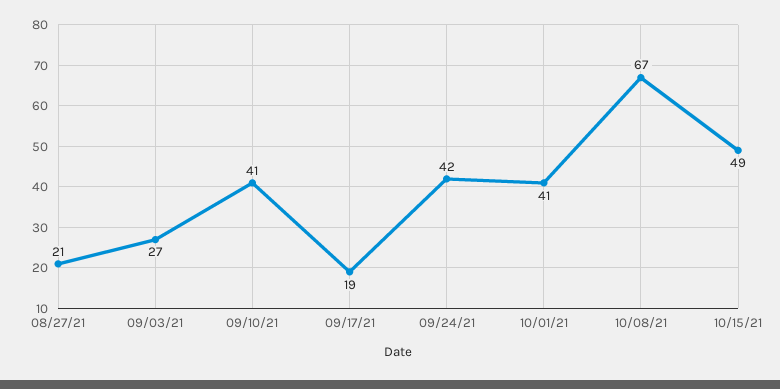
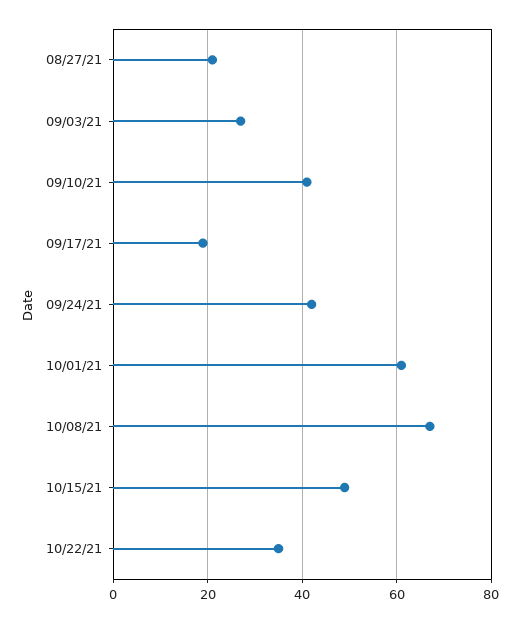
10/01/21: 41 -> 60
10/22/21: none -> 35

